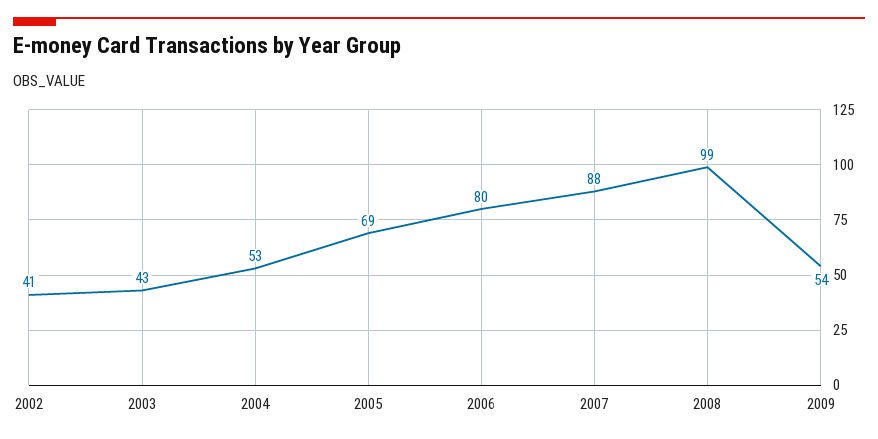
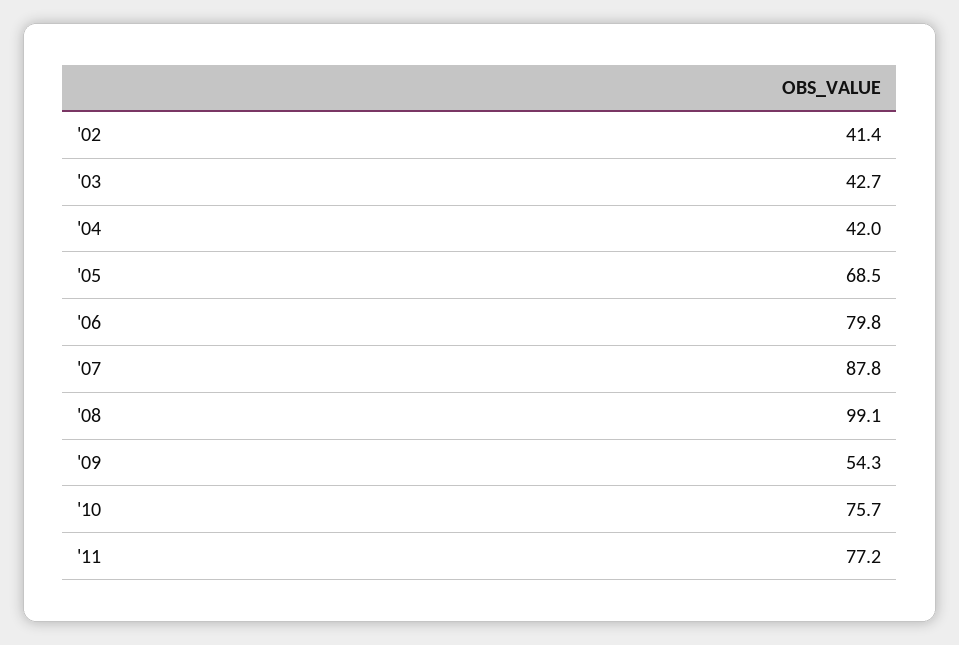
2004: 53 -> 42
'10: none -> 75.7
'11: none -> 77.2

